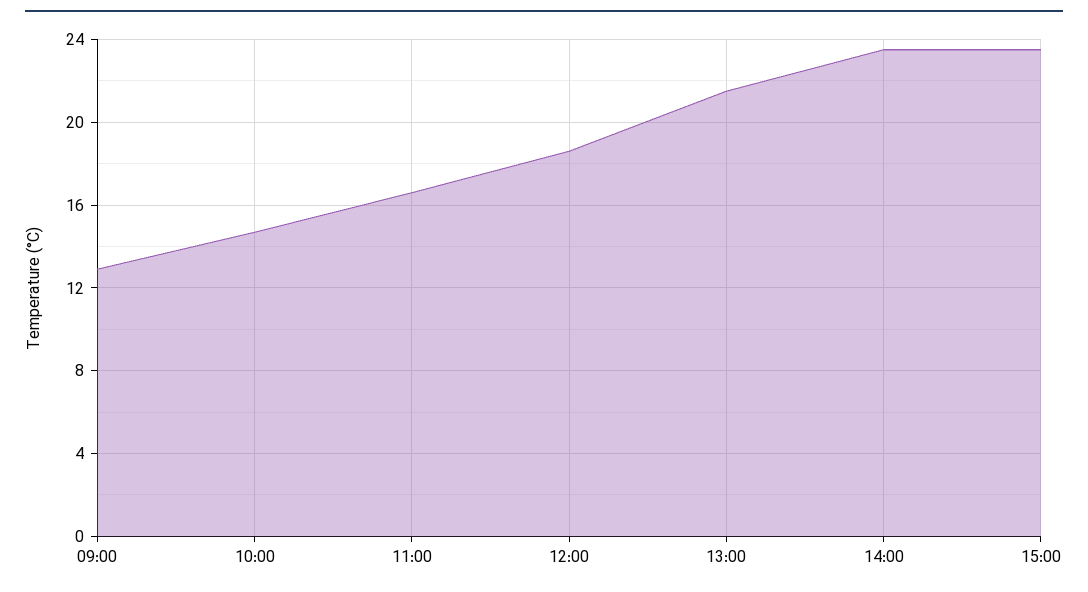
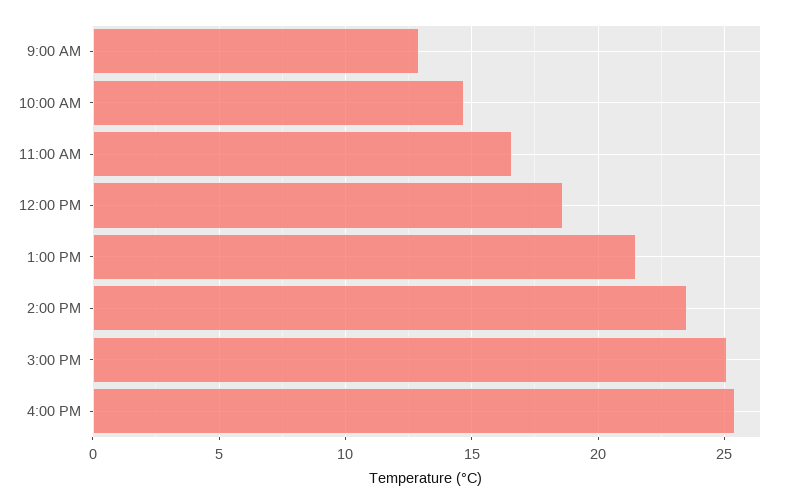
15:00: 23.5 -> 25
4:00 PM: none -> 25.5

